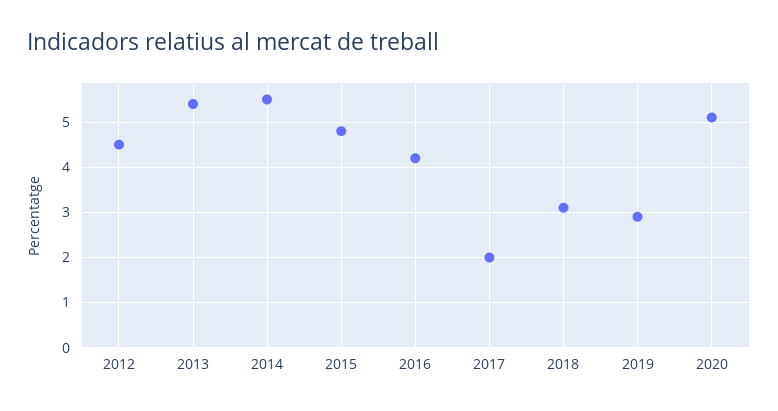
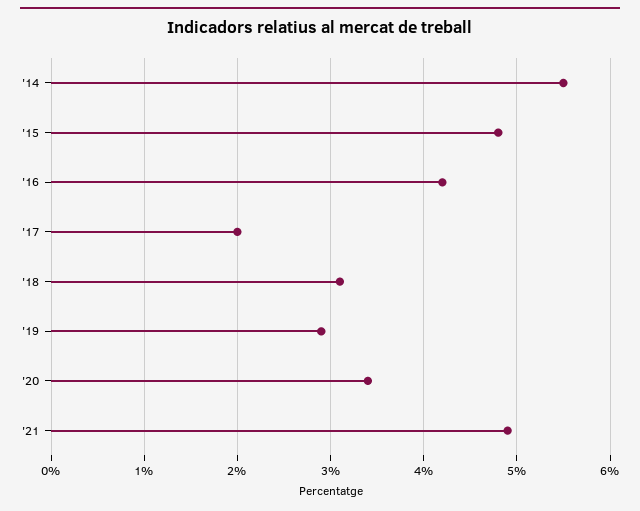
2012: 4.5 -> none
2013: 5.5 -> none
2020: 5 -> 3.4
'21: none -> 4.9

